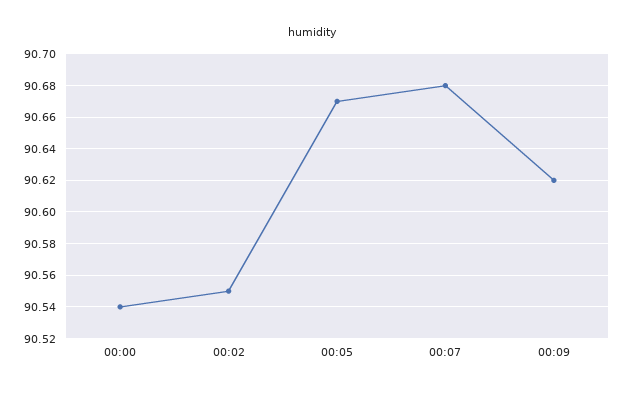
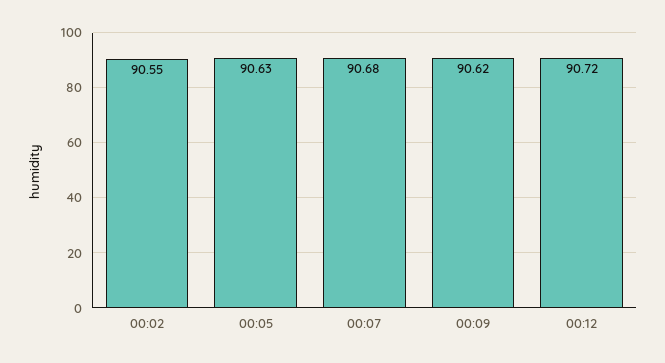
00:00: 90.54 -> none
00:05: 90.67 -> 90.63
00:12: none -> 90.72

